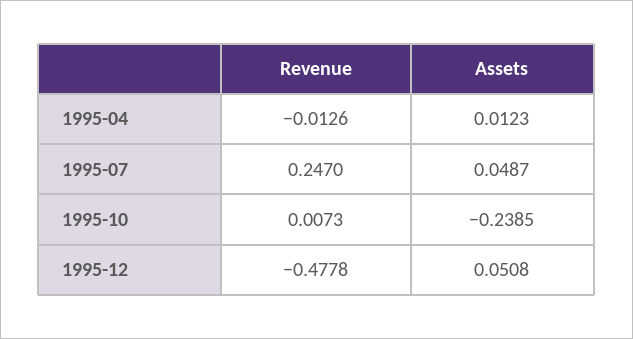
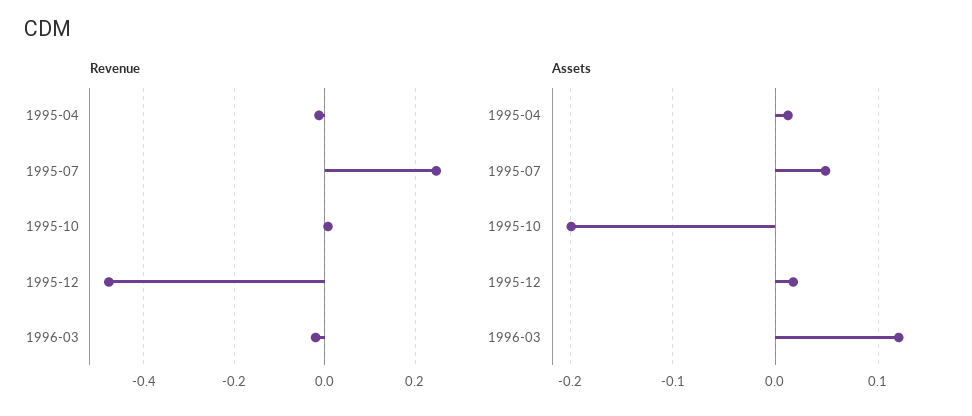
Assets, 1995-10: -0.2385 -> -0.2
Assets, 1995-12: 0.0508 -> 0.02
Revenue, 1996-03: none -> -0.02
Assets, 1996-03: none -> 0.12

